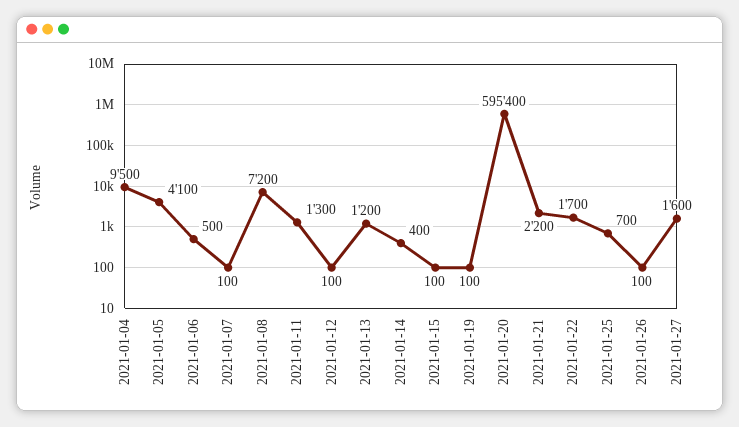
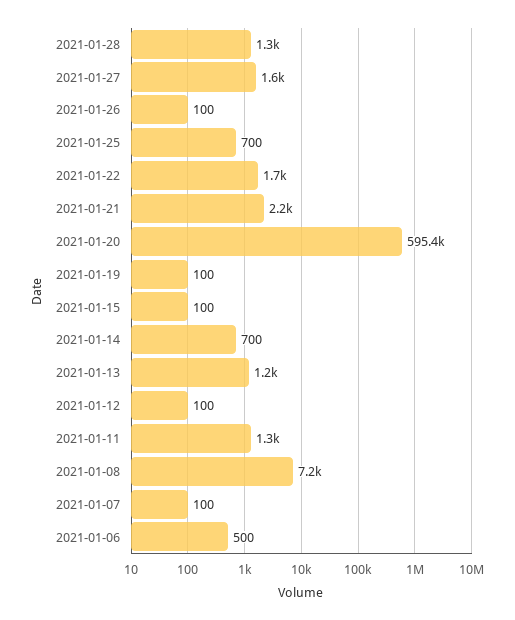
2021-01-04: 9500 -> none
2021-01-05: 4100 -> none
2021-01-14: 400 -> 700
2021-01-28: none -> 1300

